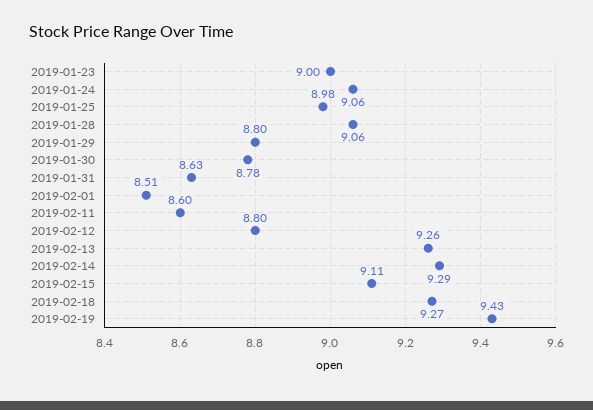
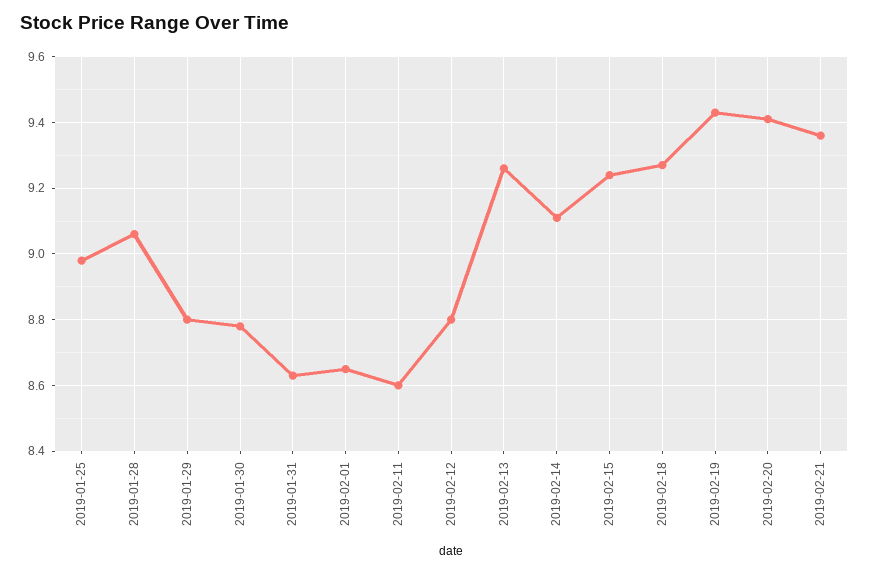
2019-01-23: 9 -> none
2019-01-24: 9.06 -> none
2019-02-01: 8.51 -> 8.65
2019-02-14: 9.29 -> 9.1
2019-02-15: 9.11 -> 9.25
2019-02-20: none -> 9.4
2019-02-21: none -> 9.35

